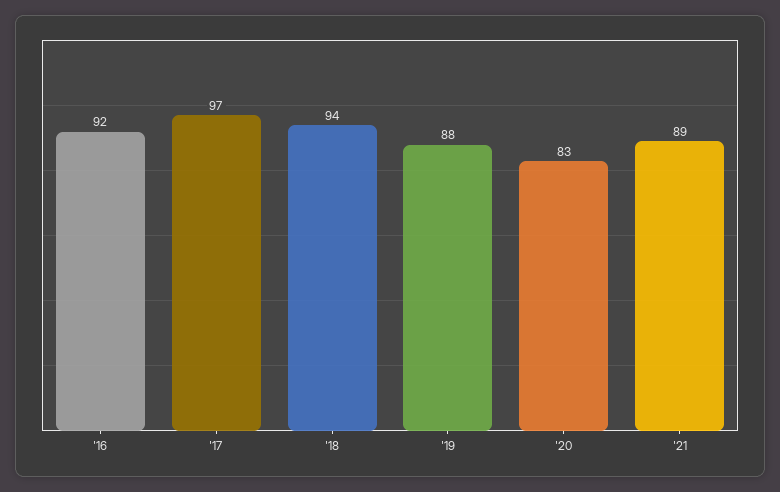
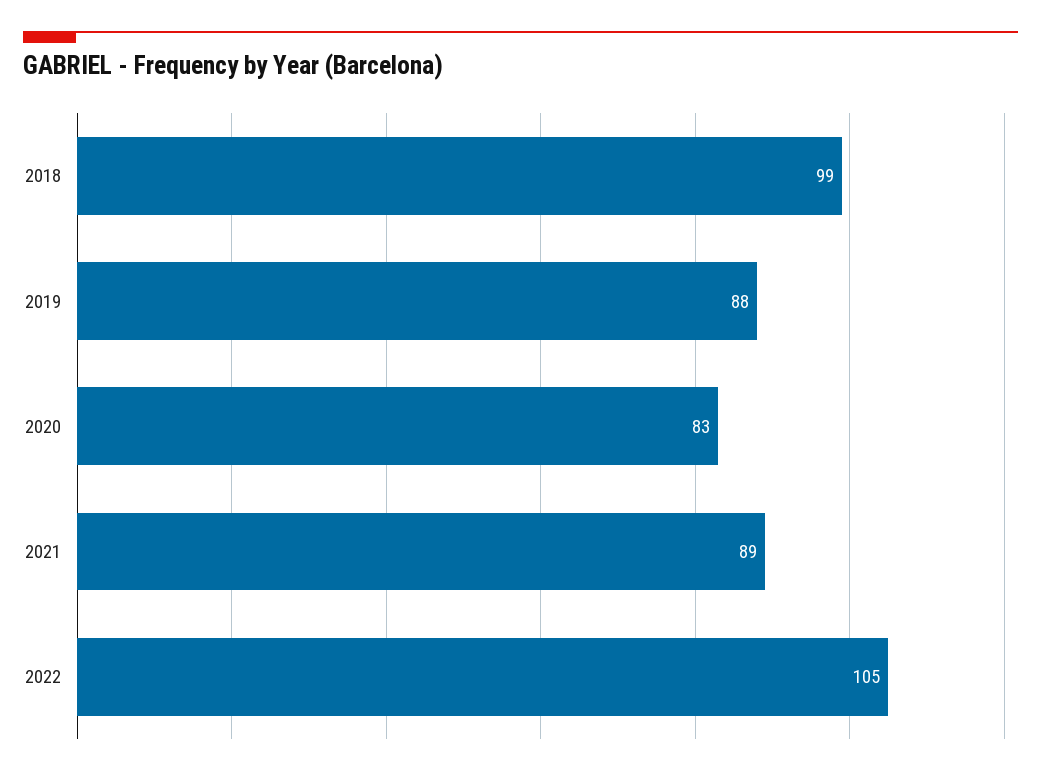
'16: 92 -> none
'17: 97 -> none
'18: 94 -> 99
2022: none -> 105

